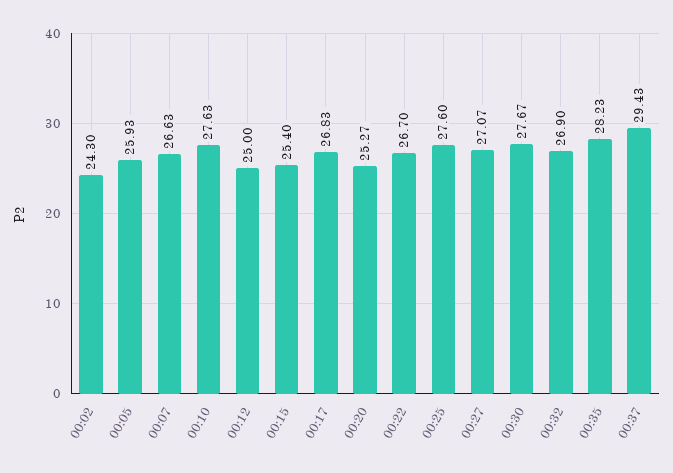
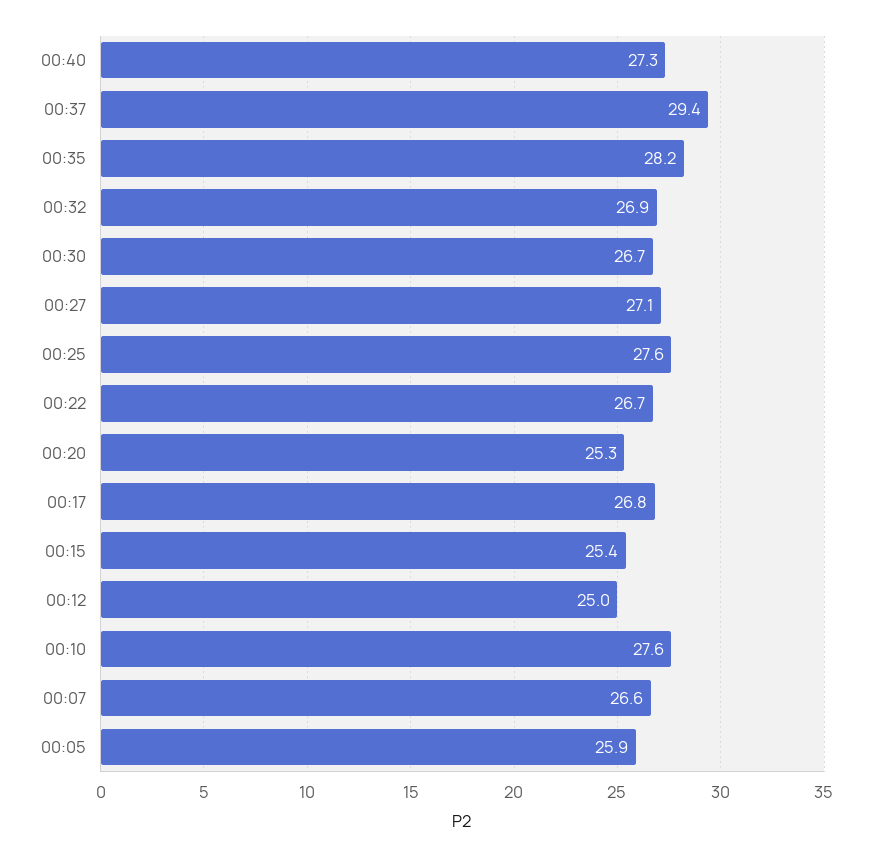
00:02: 24.3 -> none
00:30: 27.67 -> 26.7
00:40: none -> 27.3

